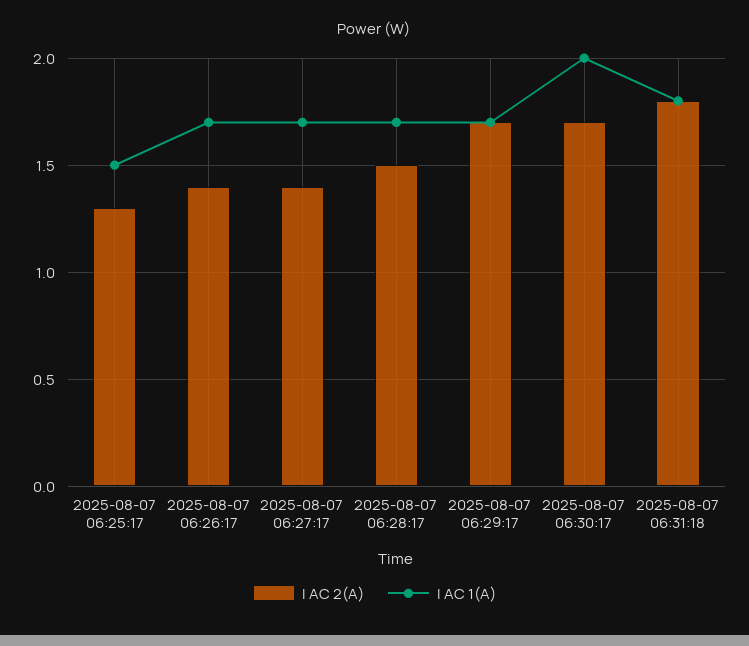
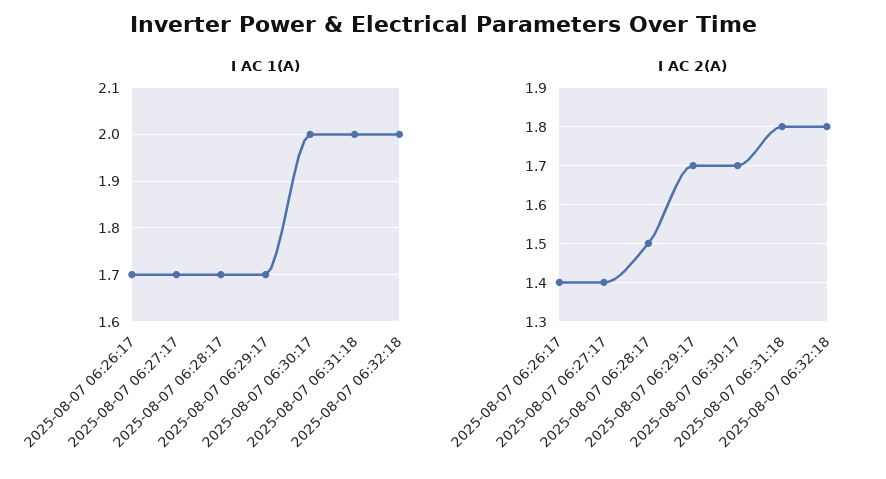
I AC 2(A), 2025-08-07 06:25:17: 1.3 -> none
I AC 1(A), 2025-08-07 06:25:17: 1.5 -> none
I AC 1(A), 2025-08-07 06:31:18: 1.8 -> 2
I AC 1(A), 2025-08-07 06:32:18: none -> 2
I AC 2(A), 2025-08-07 06:32:18: none -> 1.8

